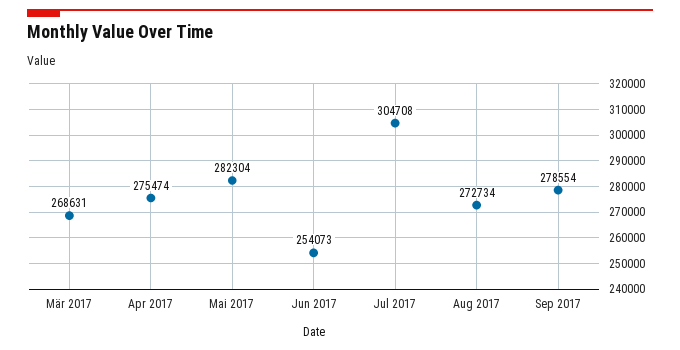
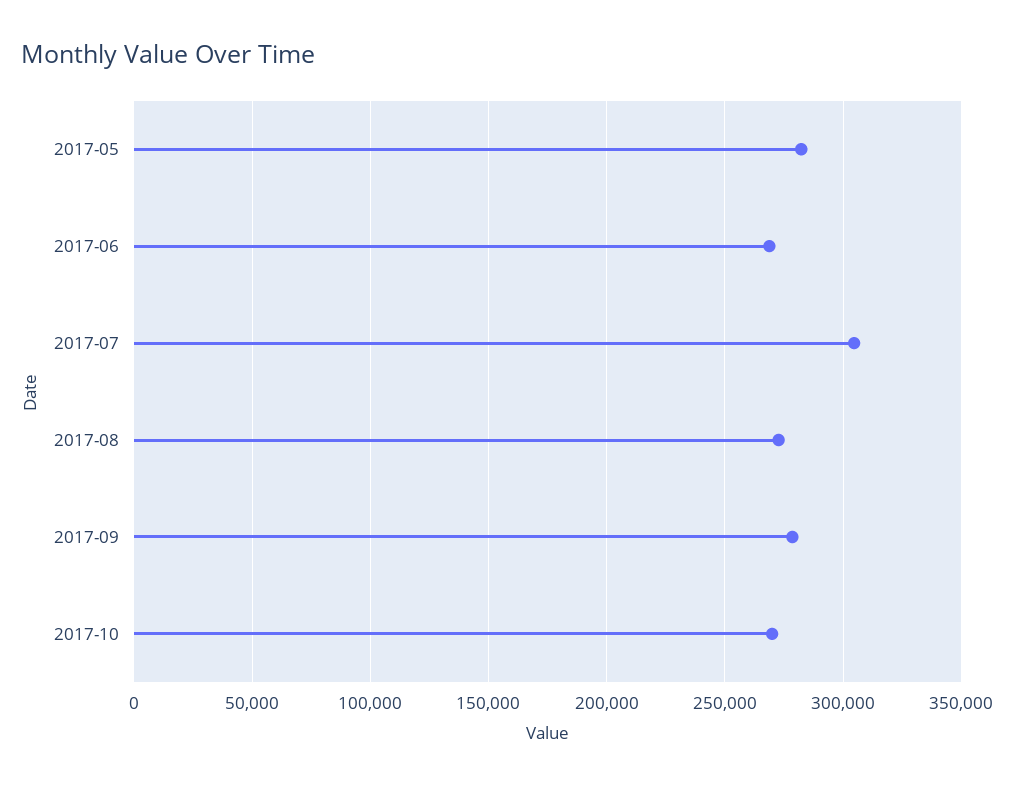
Mär 2017: 268631 -> none
Apr 2017: 275474 -> none
Jun 2017: 254073 -> 270000
2017-10: none -> 270000

